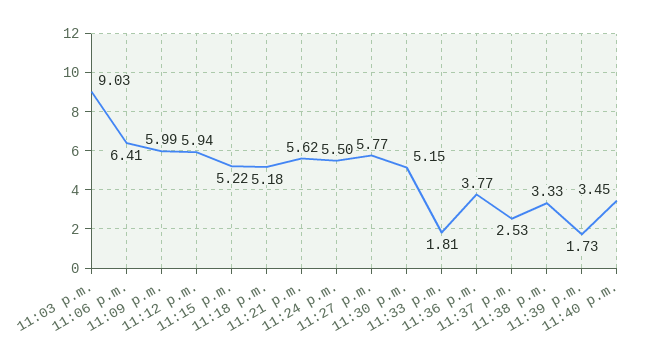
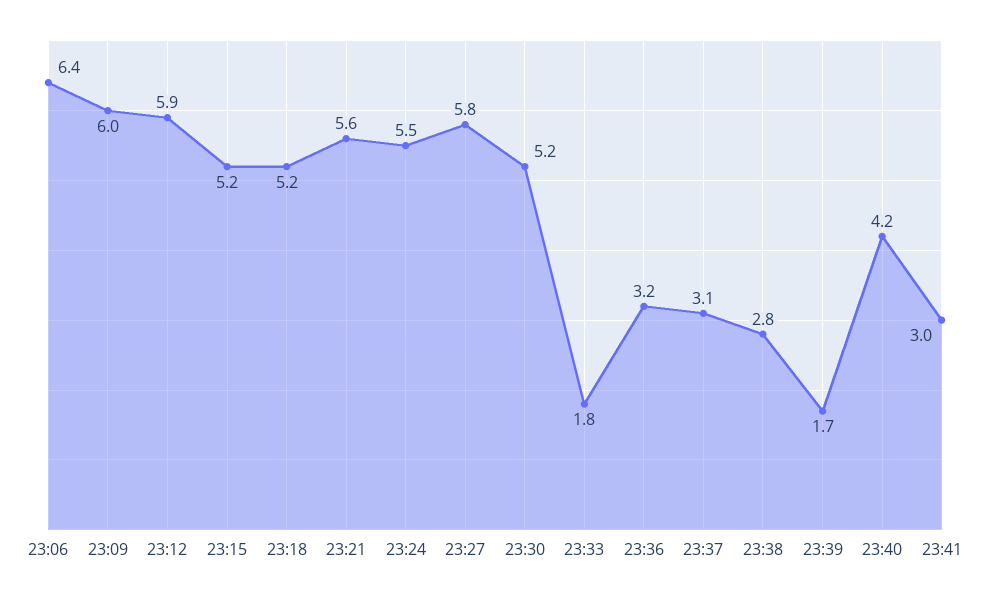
11:03 p.m.: 9.03 -> none
11:36 p.m.: 3.77 -> 3.2
11:37 p.m.: 2.53 -> 3.1
11:38 p.m.: 3.33 -> 2.8
11:40 p.m.: 3.45 -> 4.2
23:41: none -> 3

